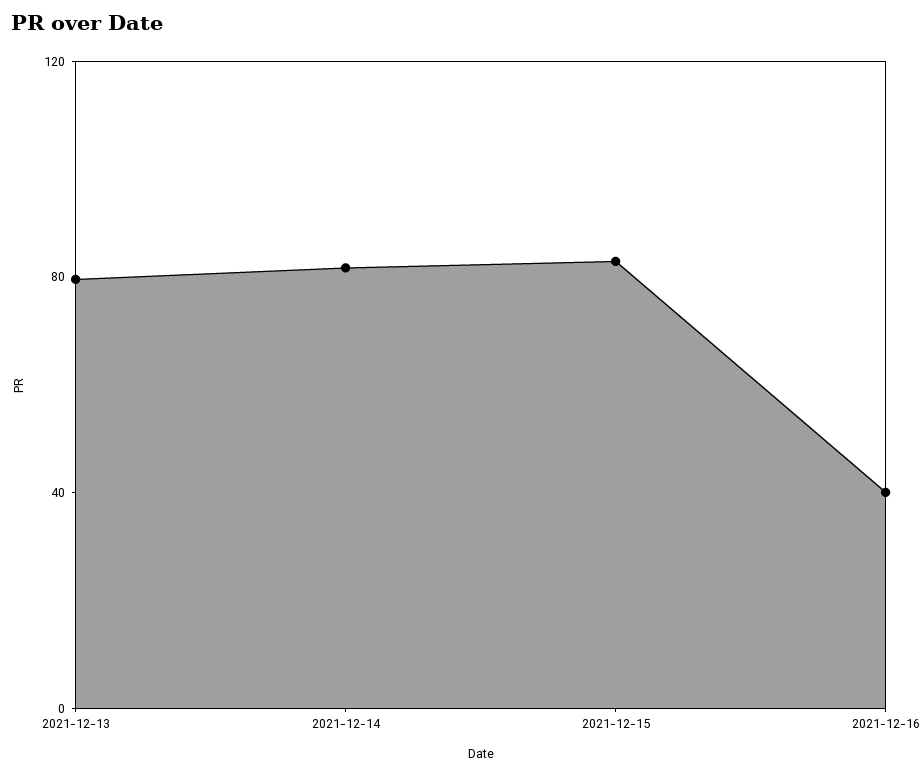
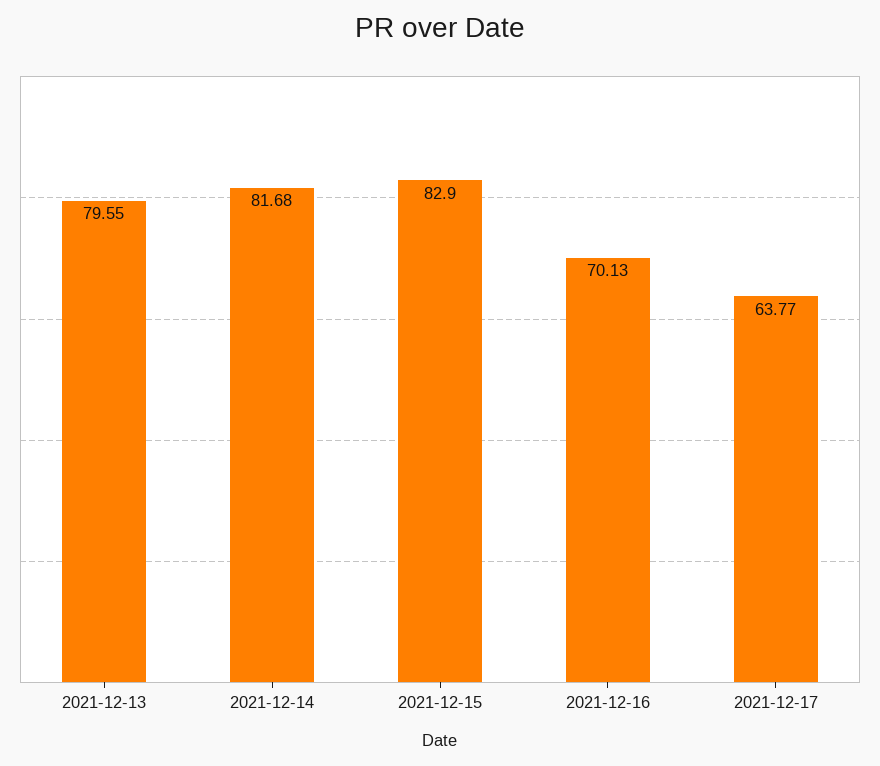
2021-12-16: 40 -> 70.13
2021-12-17: none -> 63.77

